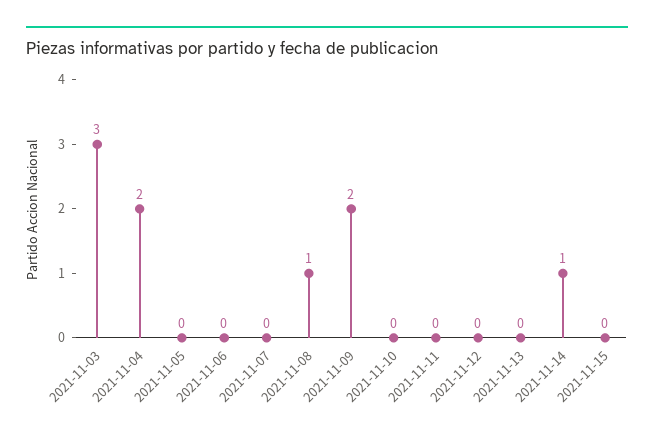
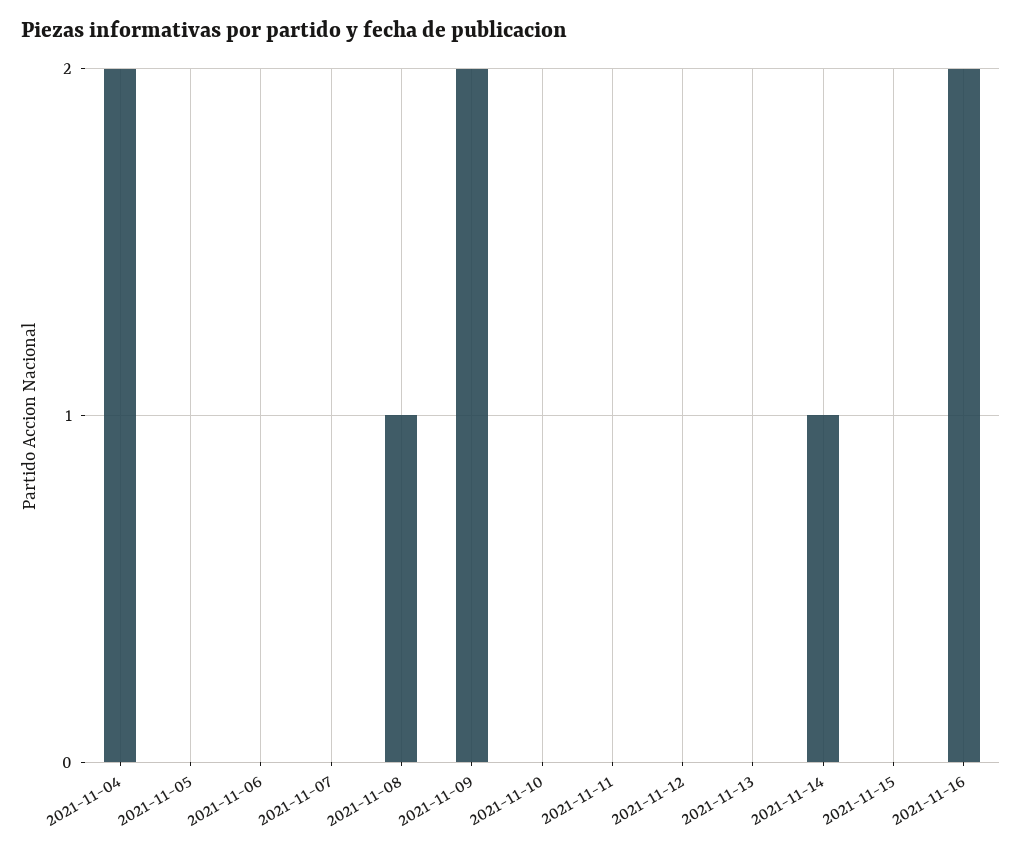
2021-11-03: 3 -> none
2021-11-16: none -> 2

